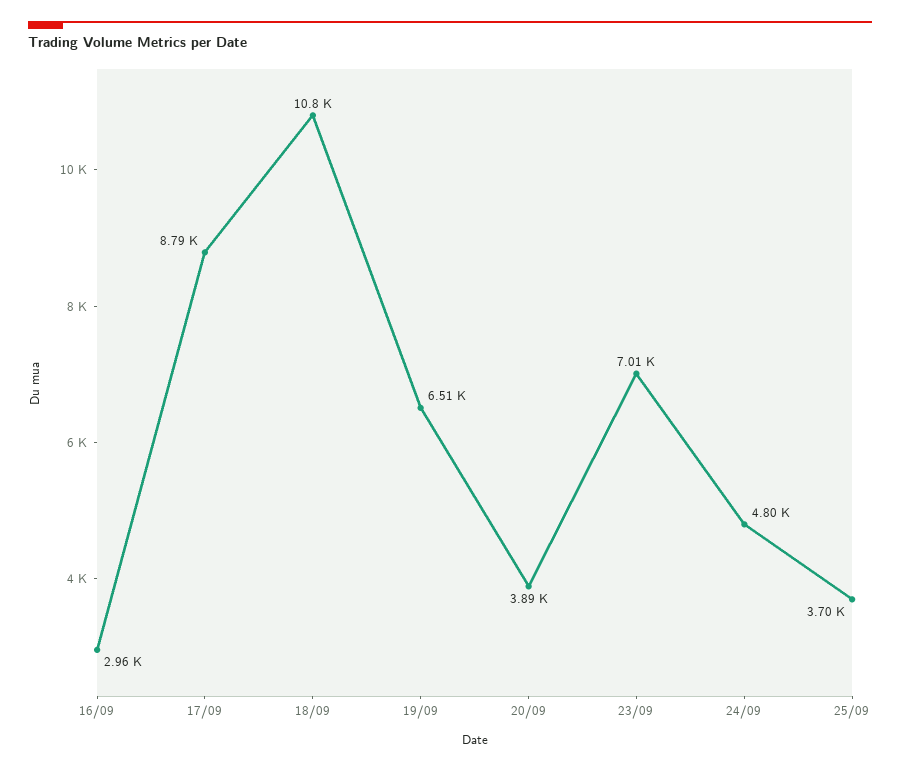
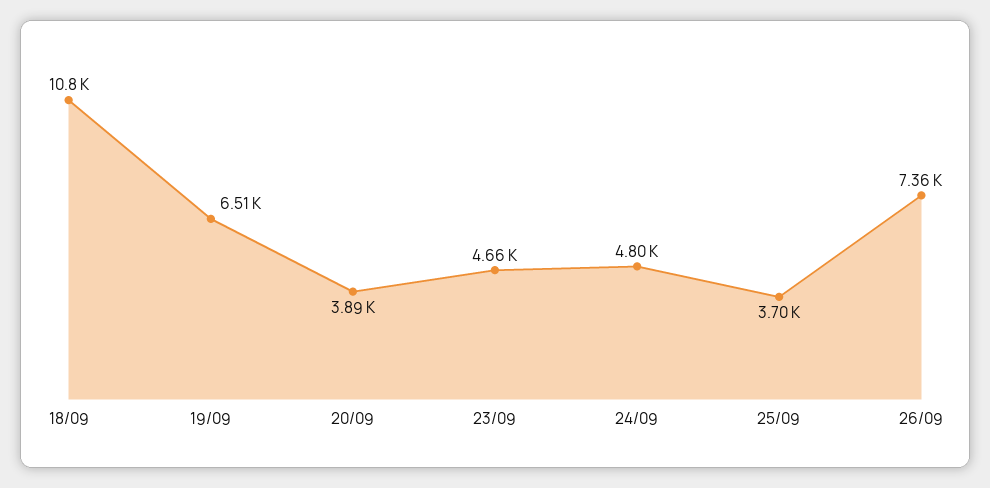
16/09: 2960 -> none
17/09: 8790 -> none
23/09: 7010 -> 4660
26/09: none -> 7360

